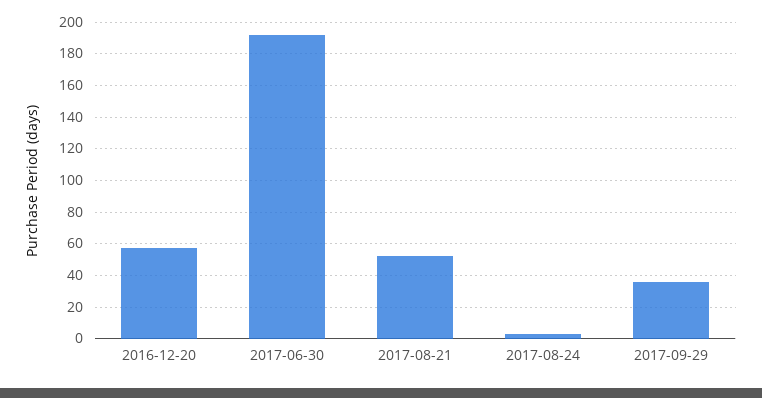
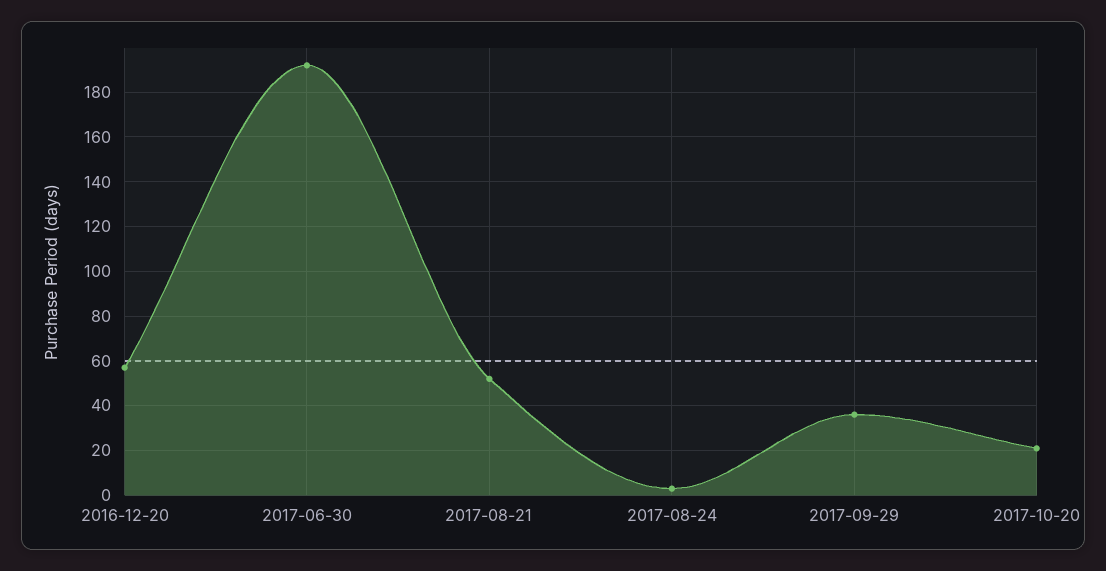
2017-10-20: none -> 20

